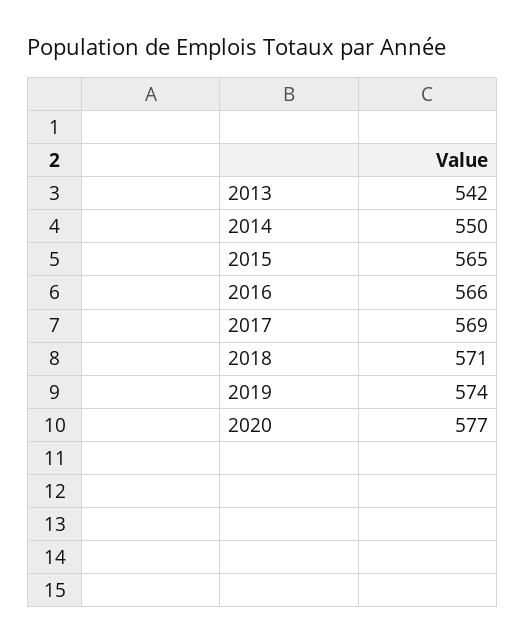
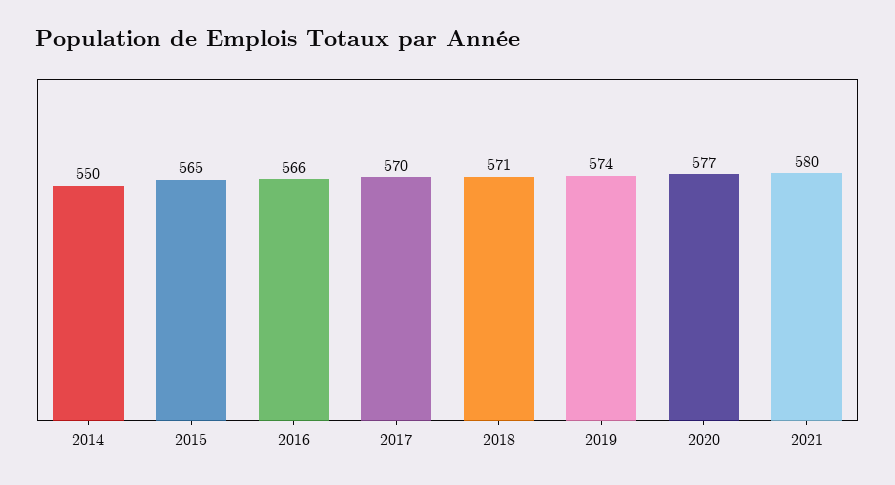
2013: 542 -> none
2017: 569 -> 570
2021: none -> 580

